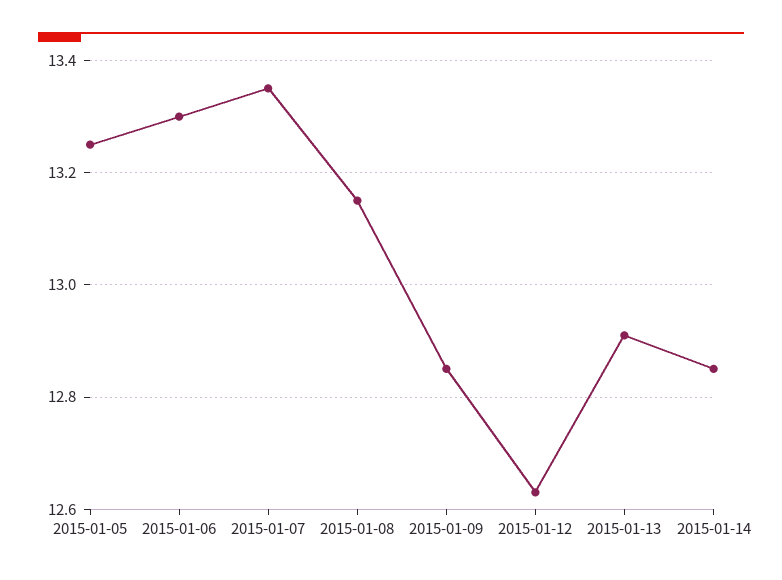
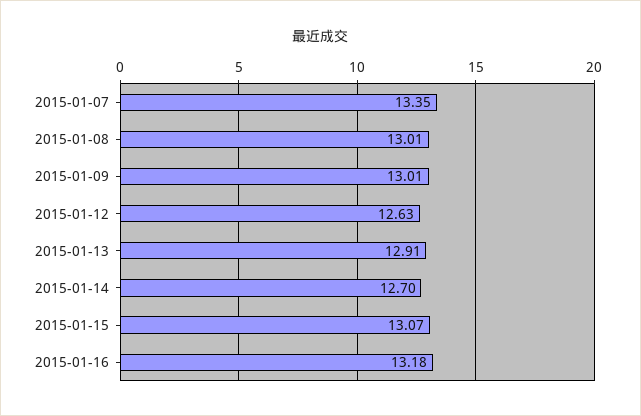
2015-01-05: 13.25 -> none
2015-01-06: 13.3 -> none
2015-01-08: 13.15 -> 13.01
2015-01-09: 12.85 -> 13.01
2015-01-14: 12.85 -> 12.7
2015-01-15: none -> 13.07
2015-01-16: none -> 13.18

